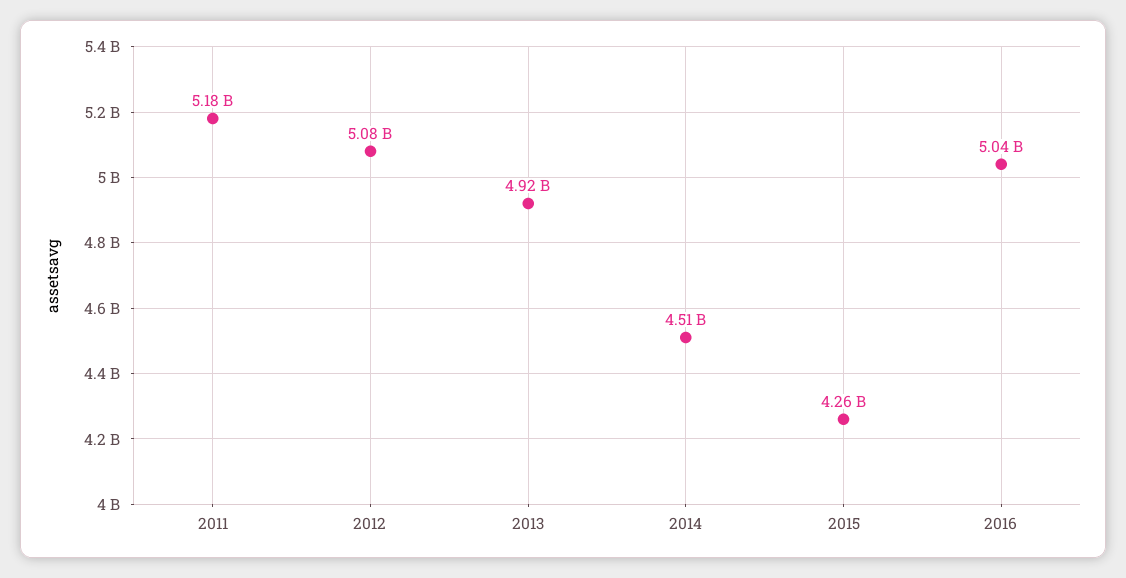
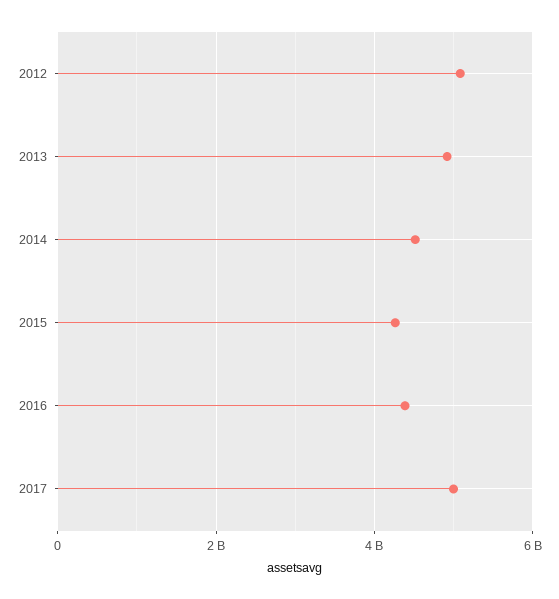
2011: 5180000000 -> none
2016: 5040000000 -> 4400000000
2017: none -> 5000000000

